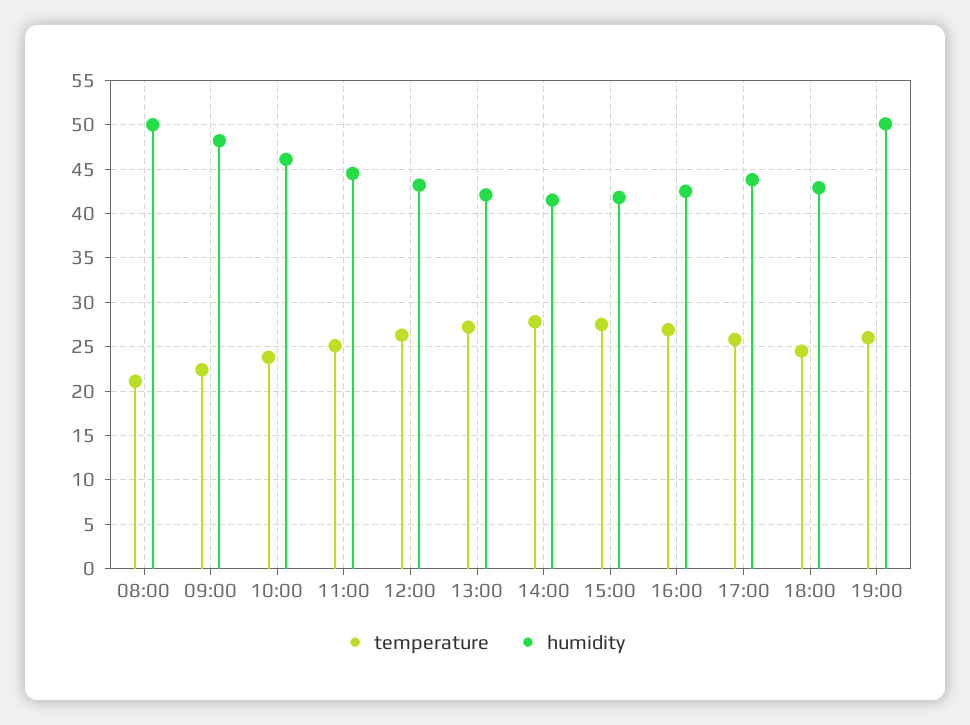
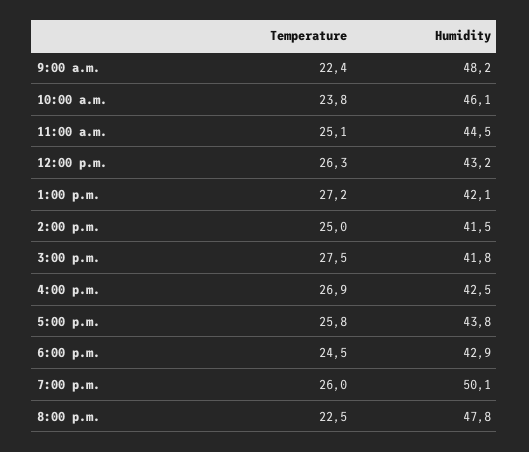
temperature, 08:00: 21 -> none
humidity, 08:00: 50 -> none
temperature, 14:00: 28 -> 25
temperature, 8:00 p.m.: none -> 22.5
humidity, 8:00 p.m.: none -> 47.8

